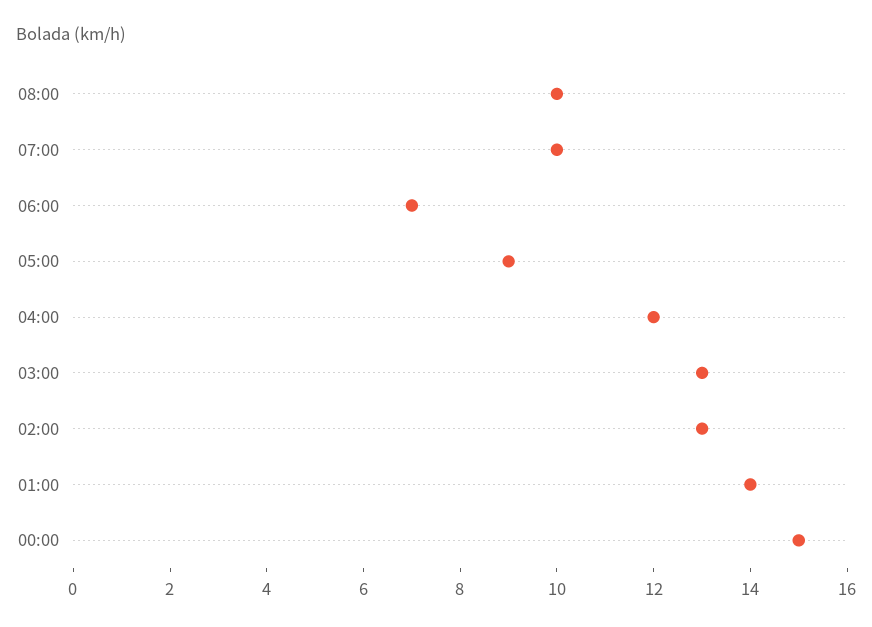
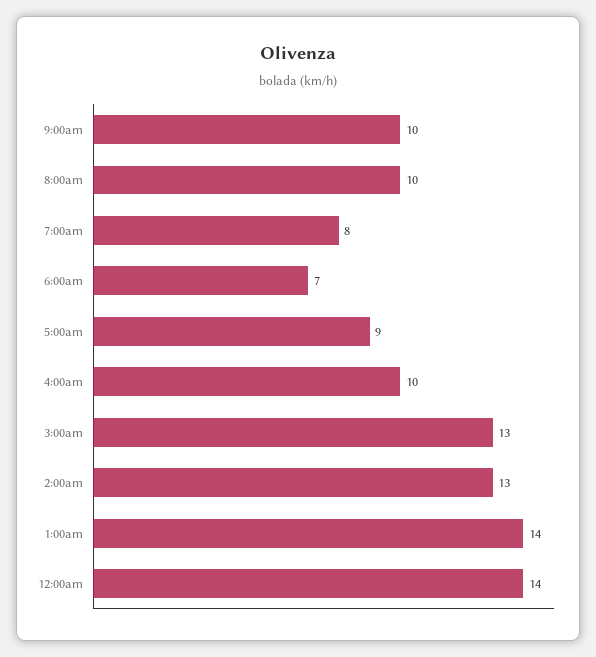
07:00: 10 -> 8
04:00: 12 -> 10
00:00: 15 -> 14
9:00am: none -> 10

